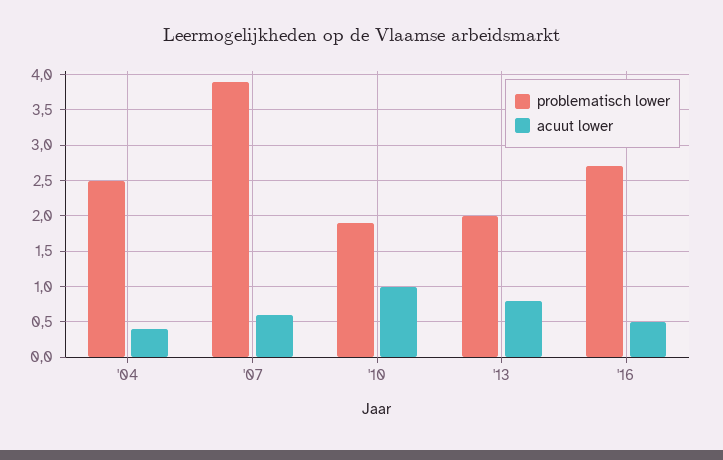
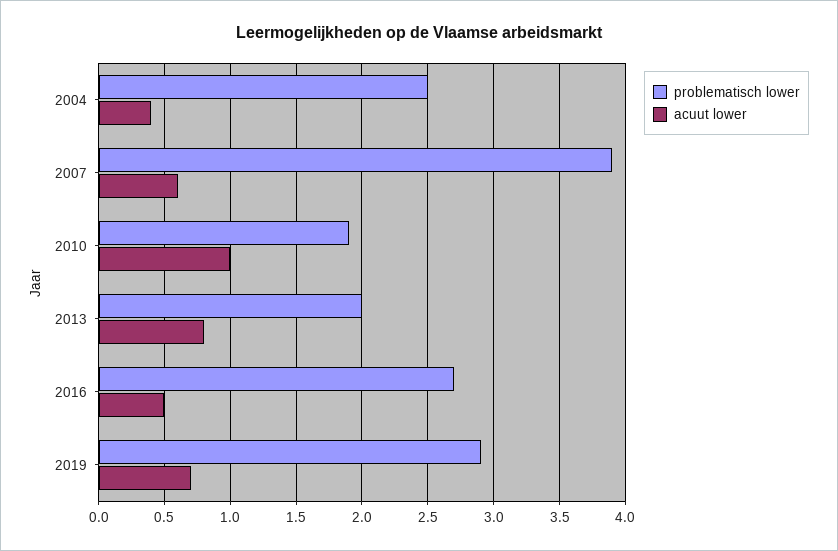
problematisch lower, 2019: none -> 2.9
acuut lower, 2019: none -> 0.7

